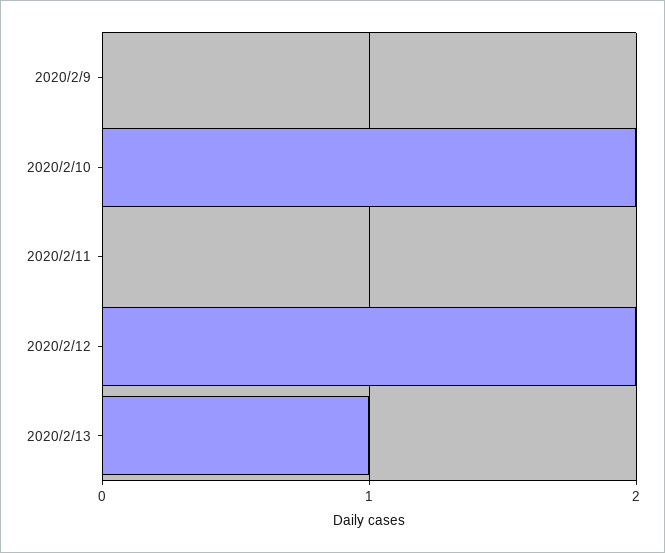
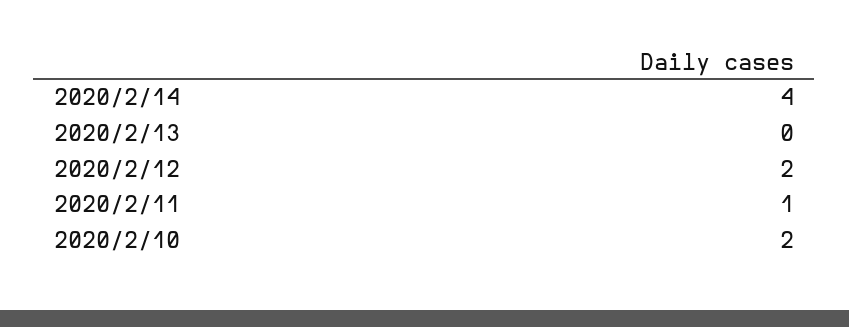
2020/2/9: 0 -> none
2020/2/11: 0 -> 1
2020/2/13: 1 -> 0
2020/2/14: none -> 4

